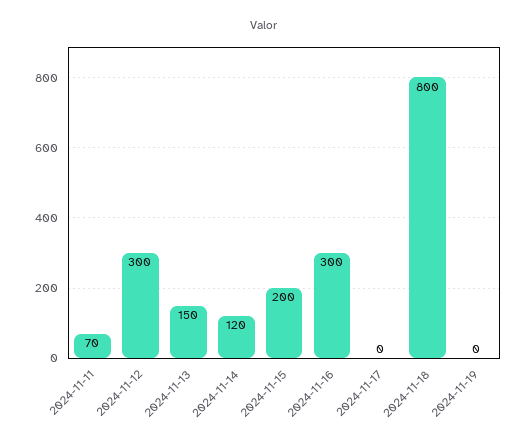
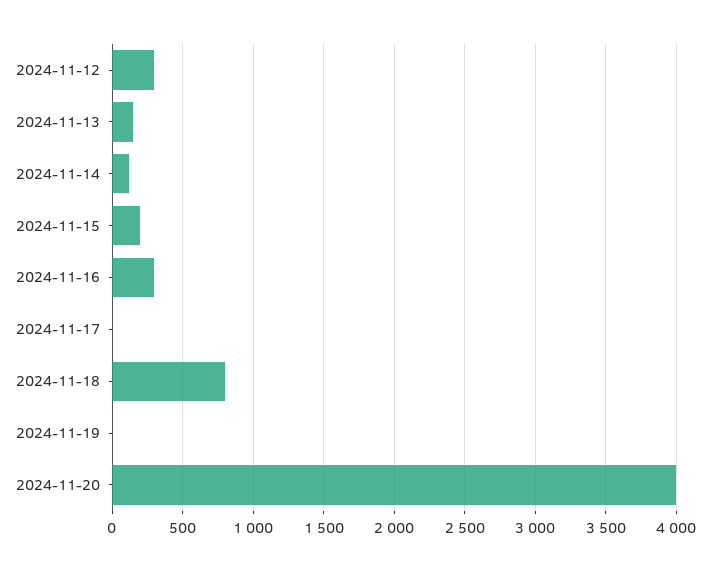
2024-11-11: 70 -> none
2024-11-20: none -> 4000

